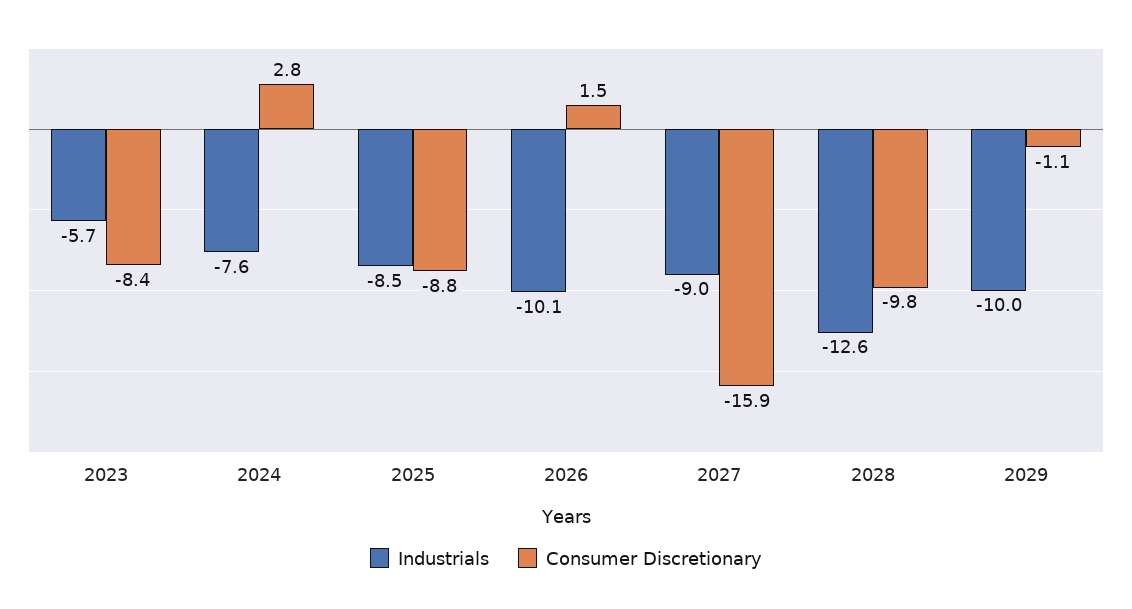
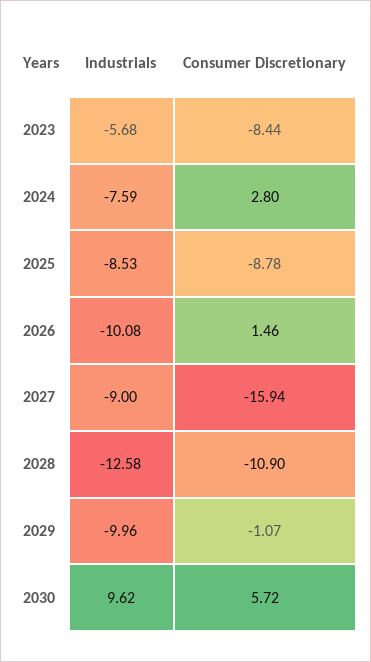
Consumer Discretionary, 2028: -9.8 -> -10.9
Industrials, 2030: none -> 9.62
Consumer Discretionary, 2030: none -> 5.72

